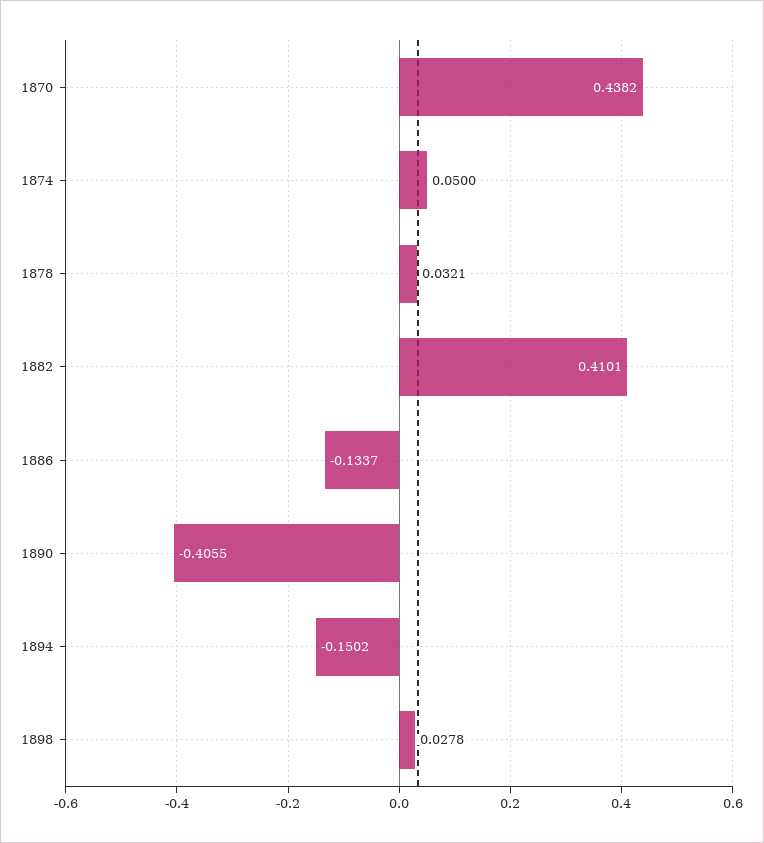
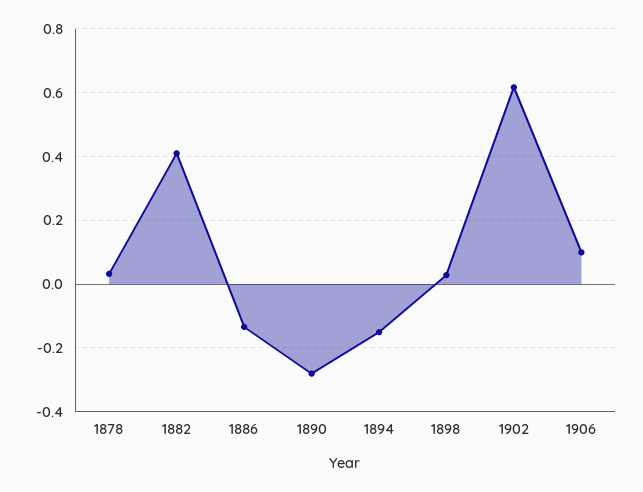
1870: 0.4382 -> none
1874: 0.05 -> none
1890: -0.4055 -> -0.28
1902: none -> 0.62
1906: none -> 0.1

